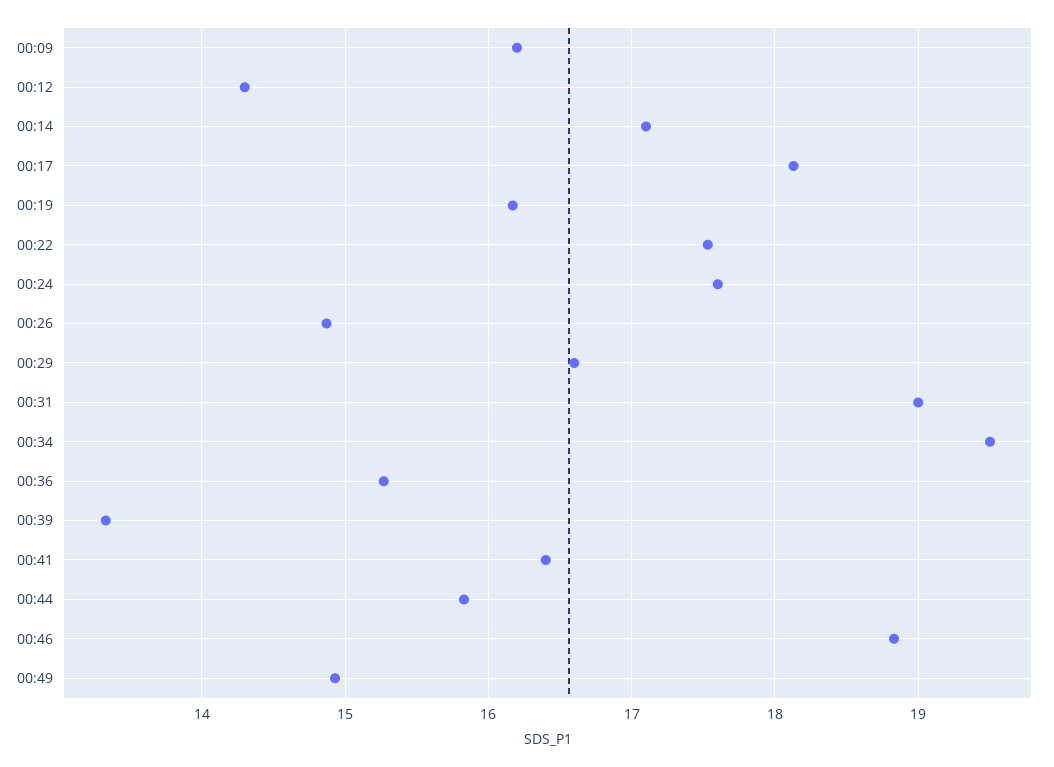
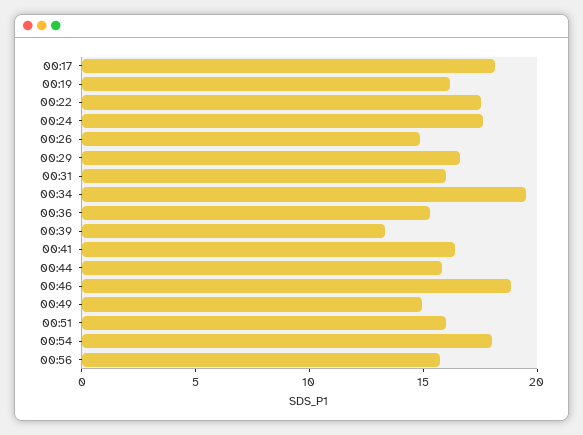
00:09: 16.2 -> none
00:12: 14.3 -> none
00:14: 17.1 -> none
00:31: 19 -> 16
00:51: none -> 16
00:54: none -> 18
00:56: none -> 16

